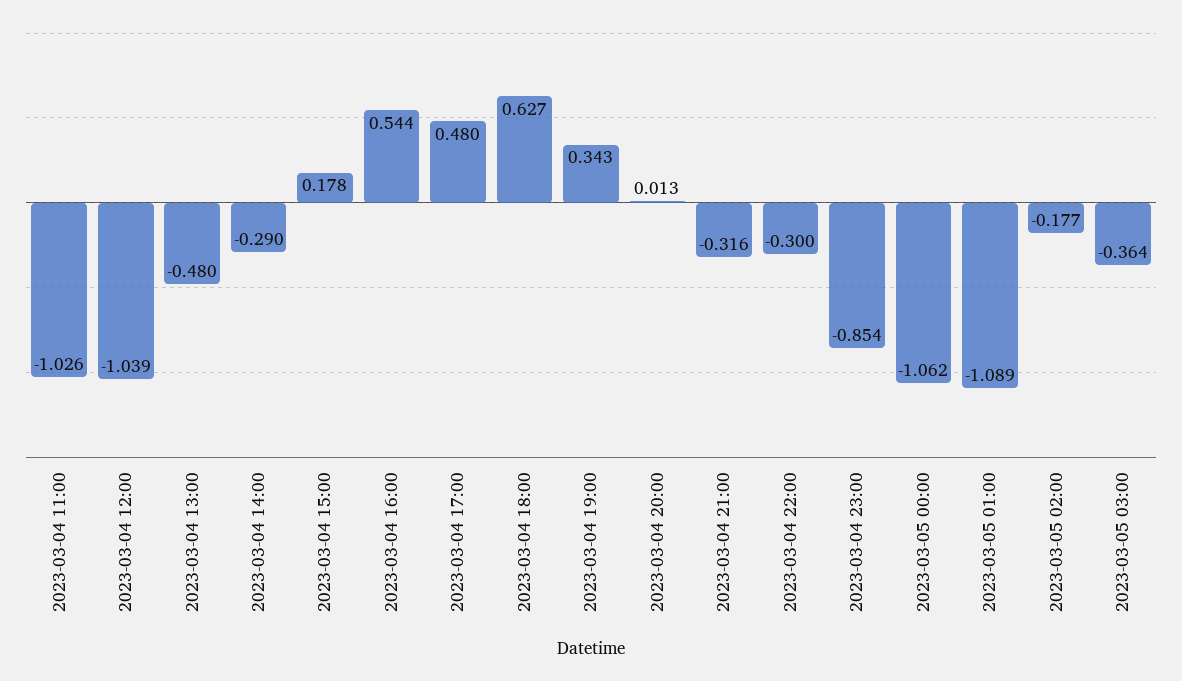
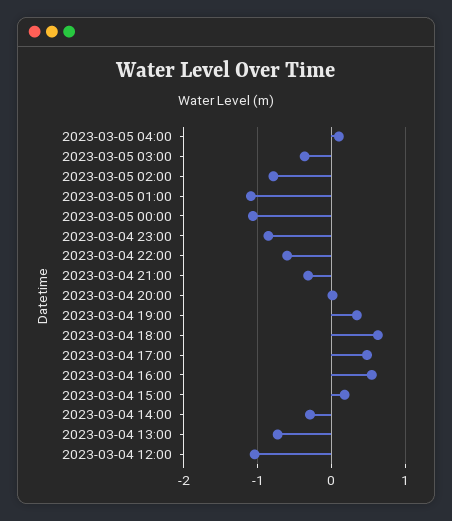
2023-03-04 11:00: -1.026 -> none
2023-03-04 13:00: -0.48 -> -0.7
2023-03-04 22:00: -0.3 -> -0.6
2023-03-05 02:00: -0.177 -> -0.8
2023-03-05 04:00: none -> 0.1

